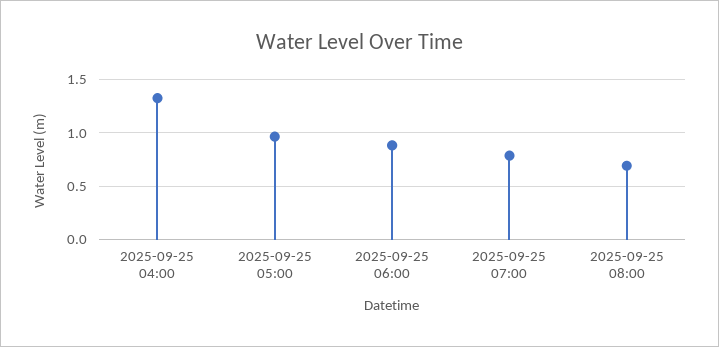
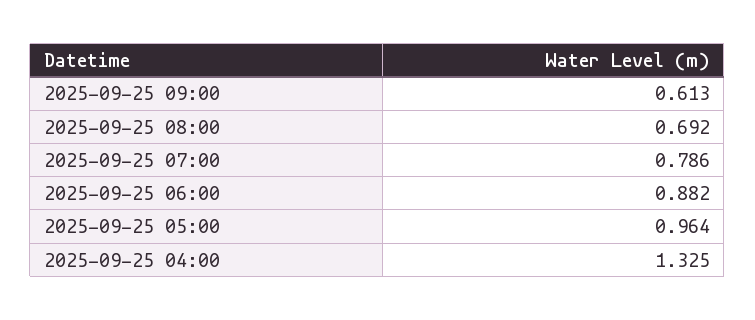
2025-09-25 09:00: none -> 0.613

